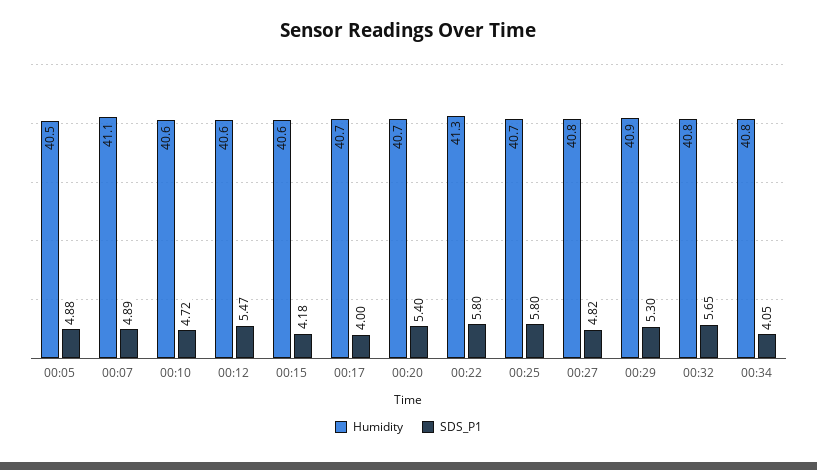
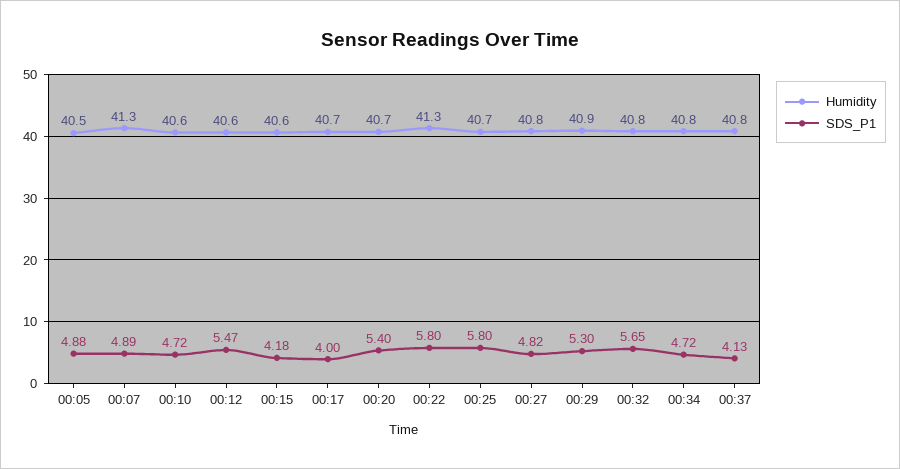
Humidity, 00:07: 41.1 -> 41.3
SDS_P1, 00:34: 4.05 -> 4.72
Humidity, 00:37: none -> 40.8
SDS_P1, 00:37: none -> 4.13

